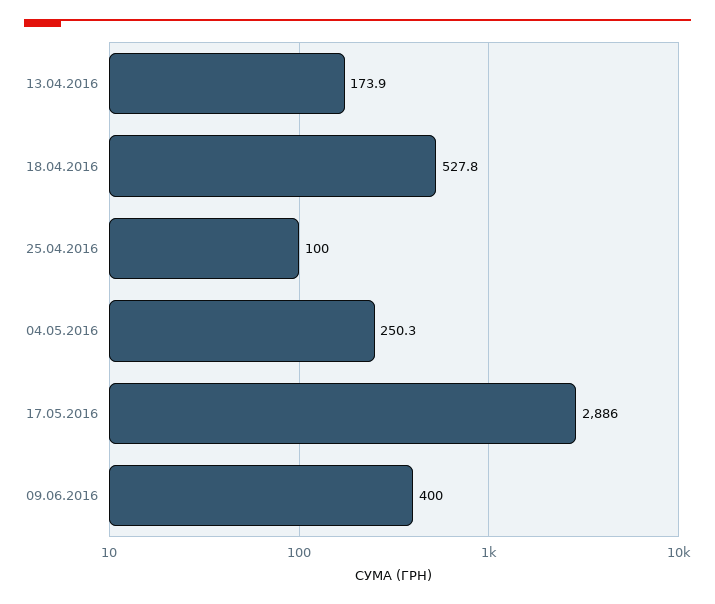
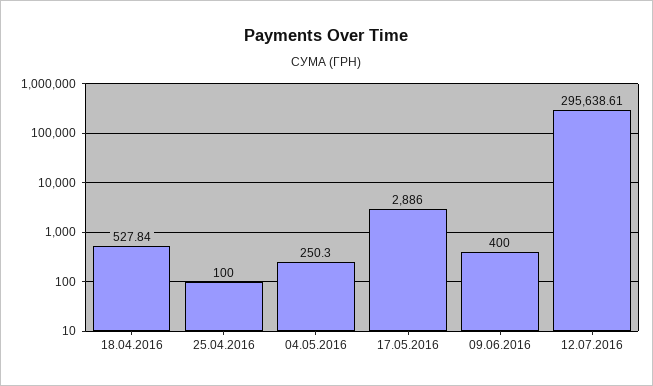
13.04.2016: 173.9 -> none
12.07.2016: none -> 295638.61

